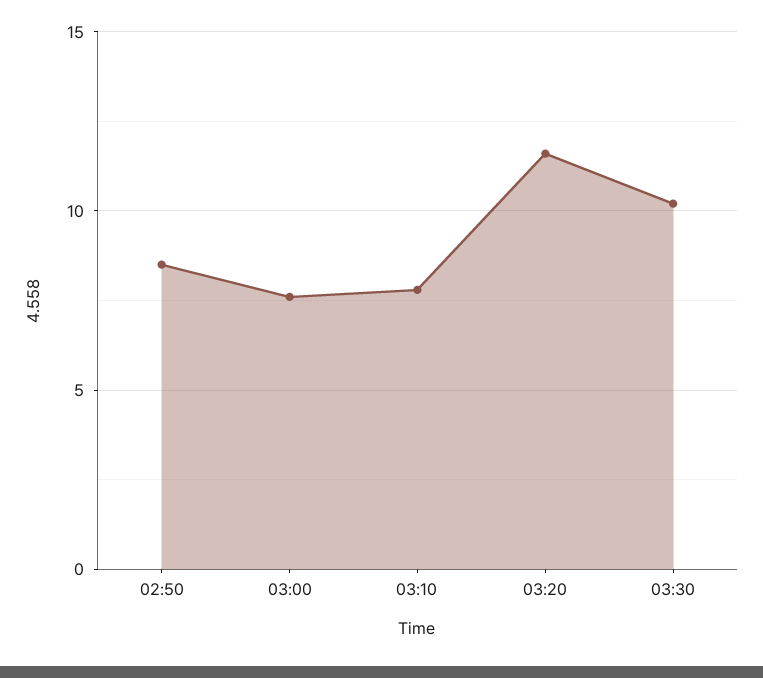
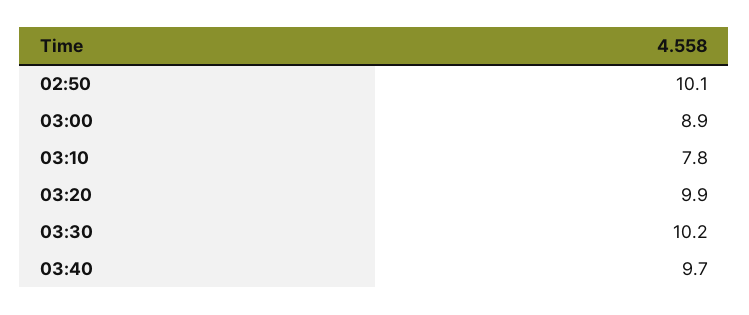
02:50: 8.5 -> 10.1
03:00: 7.5 -> 8.9
03:20: 11.5 -> 9.9
03:40: none -> 9.7

